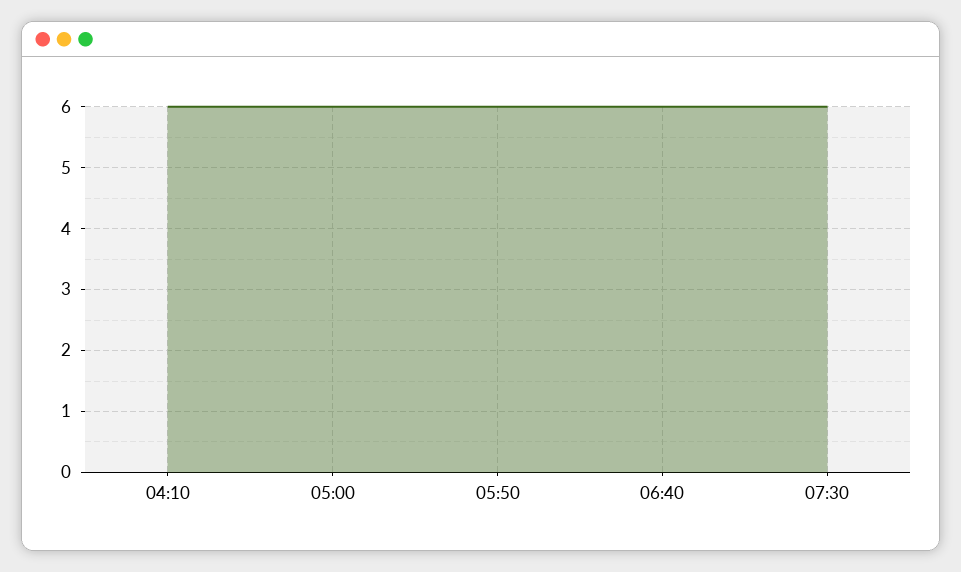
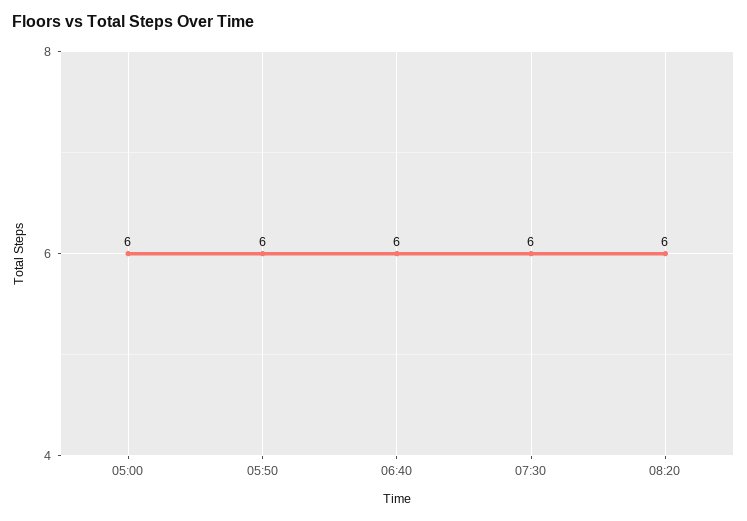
04:10: 6 -> none
08:20: none -> 6

